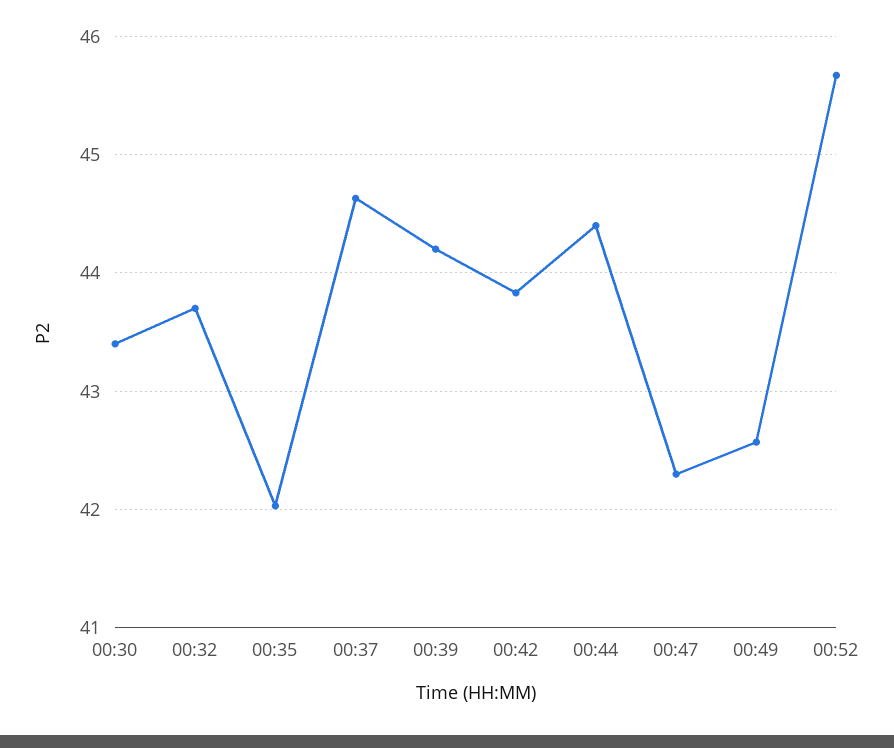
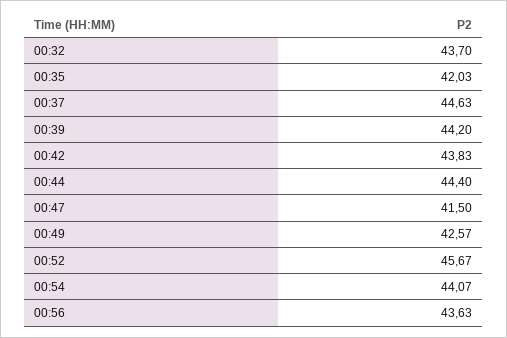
00:30: 43.4 -> none
00:47: 42.3 -> 41.5
00:54: none -> 44.07
00:56: none -> 43.63

